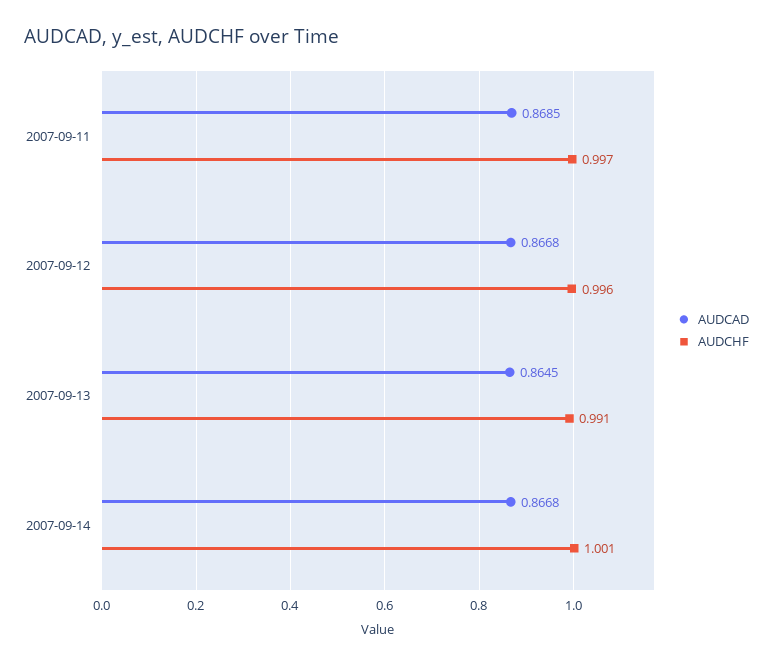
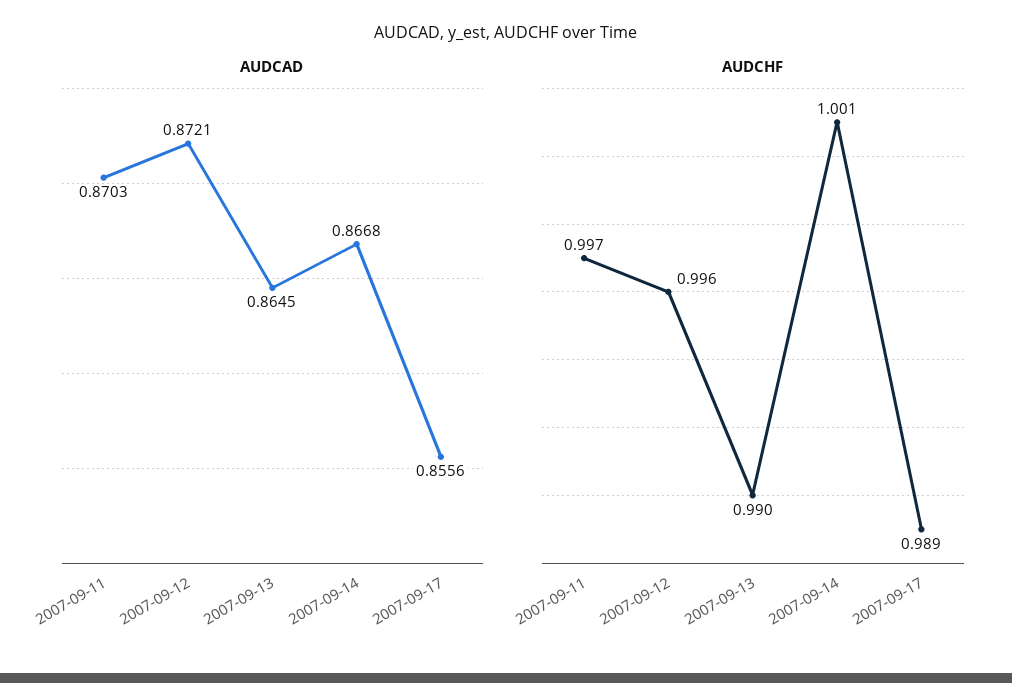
AUDCAD, 2007-09-11: 0.8685 -> 0.8703
AUDCAD, 2007-09-12: 0.8668 -> 0.8721
AUDCHF, 2007-09-13: 0.991 -> 0.99
AUDCAD, 2007-09-17: none -> 0.8556
AUDCHF, 2007-09-17: none -> 0.989

